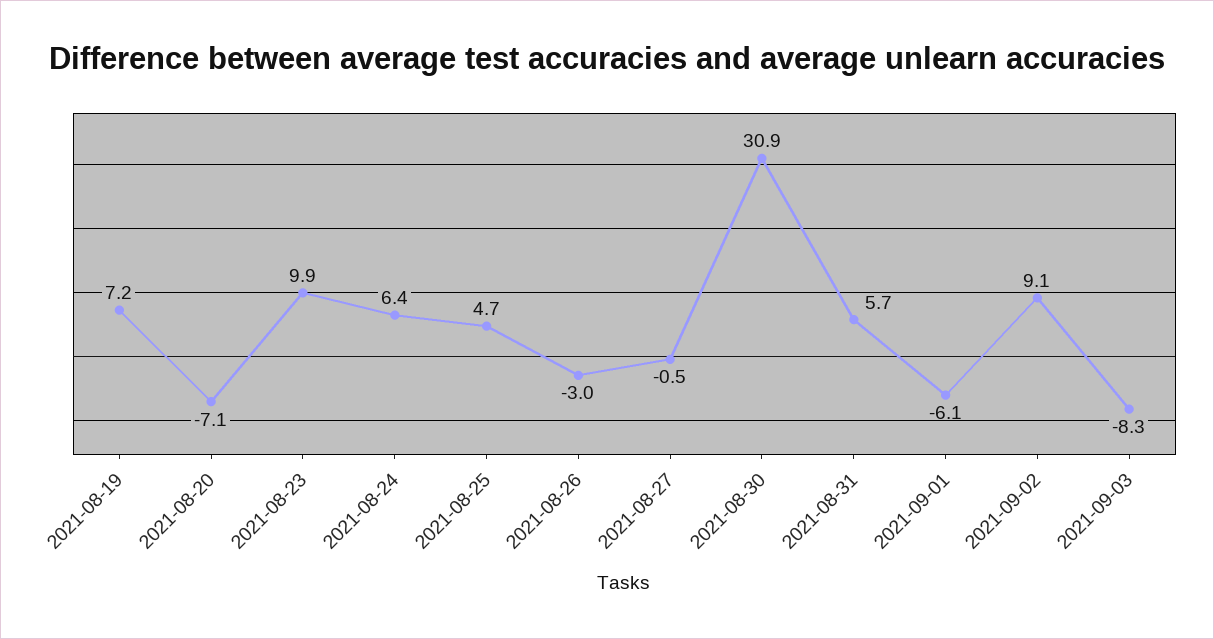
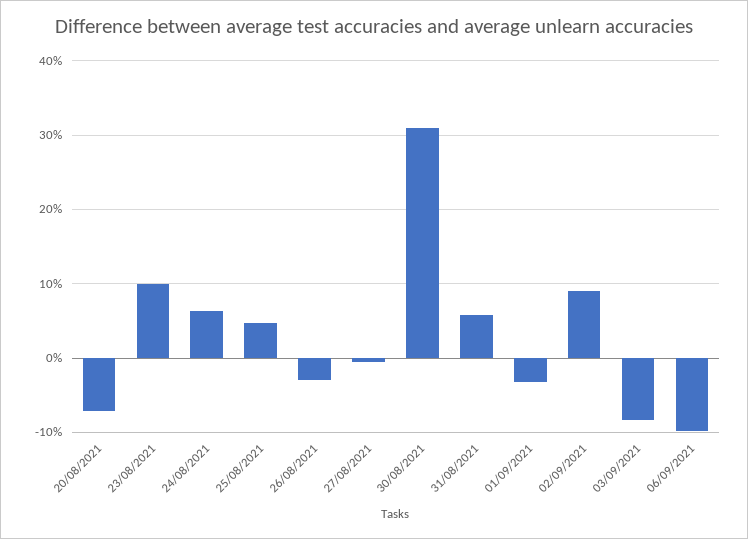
2021-08-19: 7.2 -> none
2021-09-01: -6.1 -> -3
06/09/2021: none -> -10

